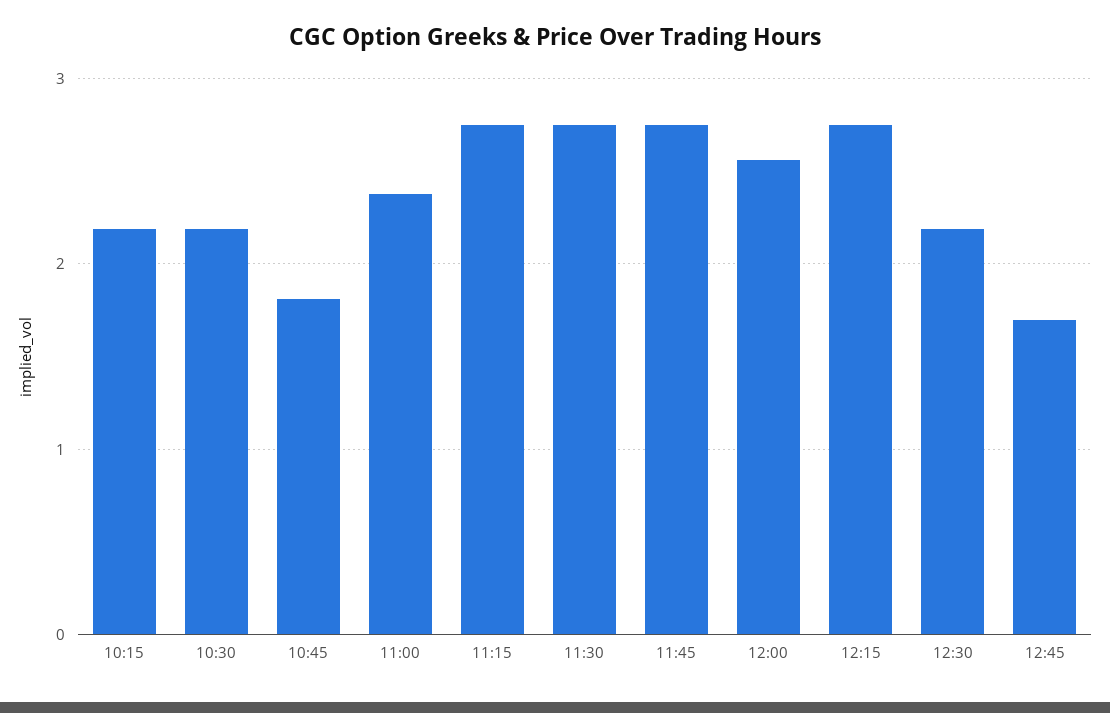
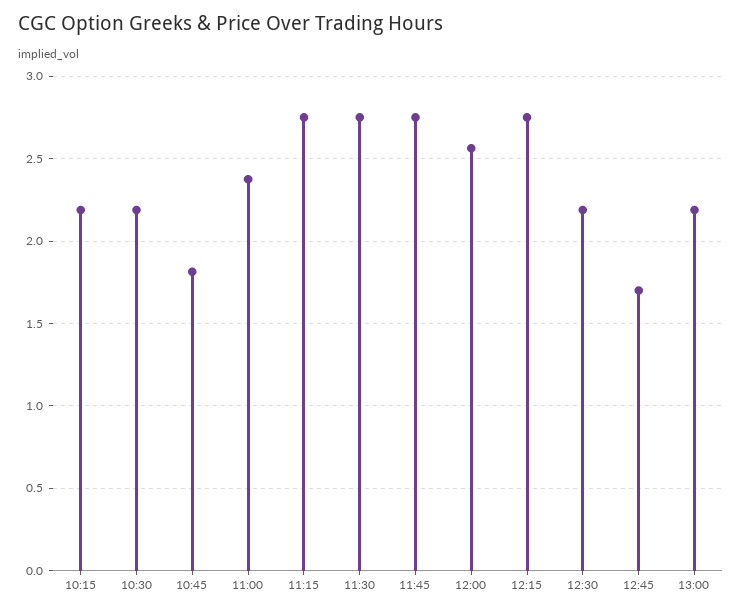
13:00: none -> 2.2

